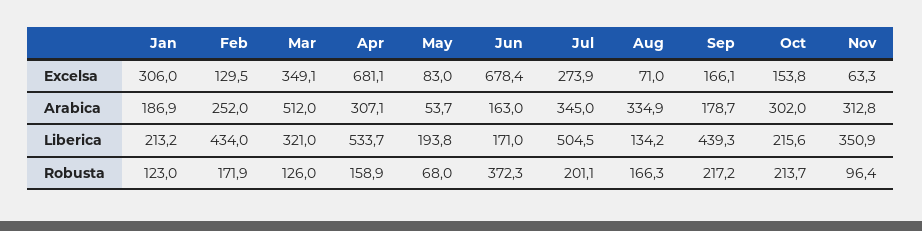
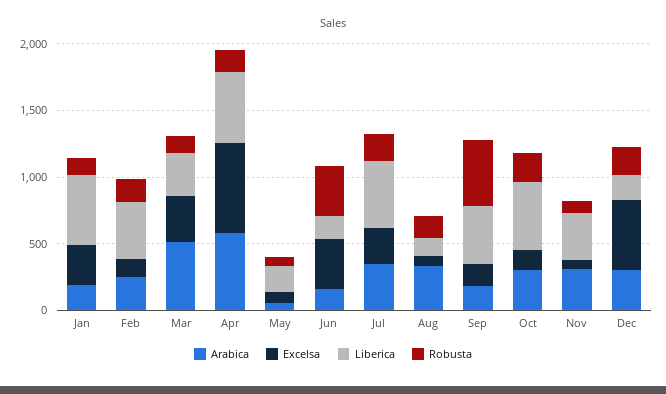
Excelsa, Jun: 678.4 -> 400
Arabica, Apr: 307.1 -> 600
Liberica, Jan: 213.2 -> 500
Liberica, Oct: 215.6 -> 500
Robusta, Sep: 217.2 -> 500
Arabica, Dec: none -> 300
Excelsa, Dec: none -> 500
Liberica, Dec: none -> 200
Robusta, Dec: none -> 200

